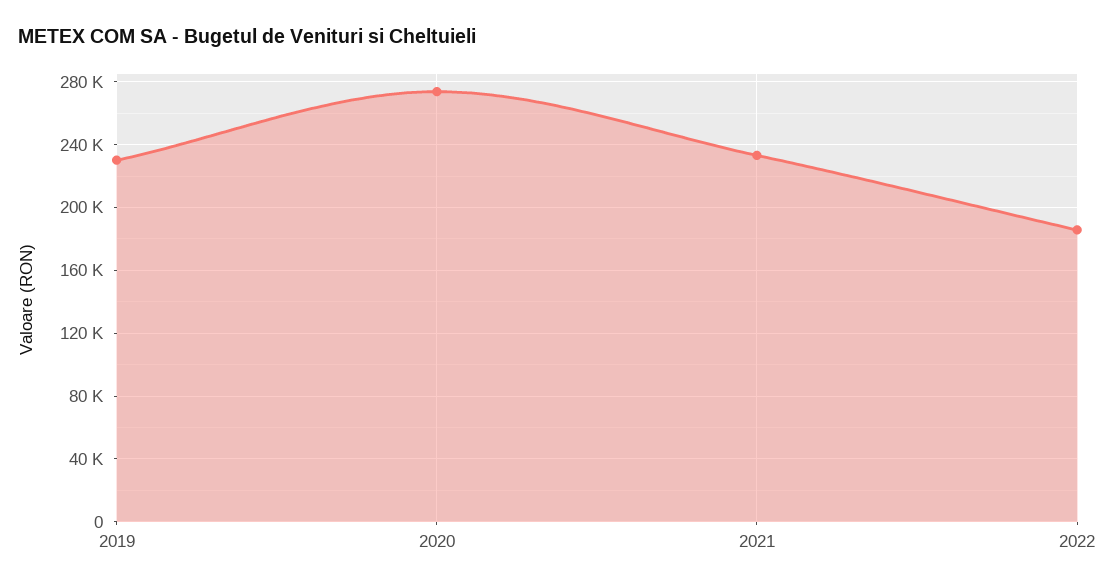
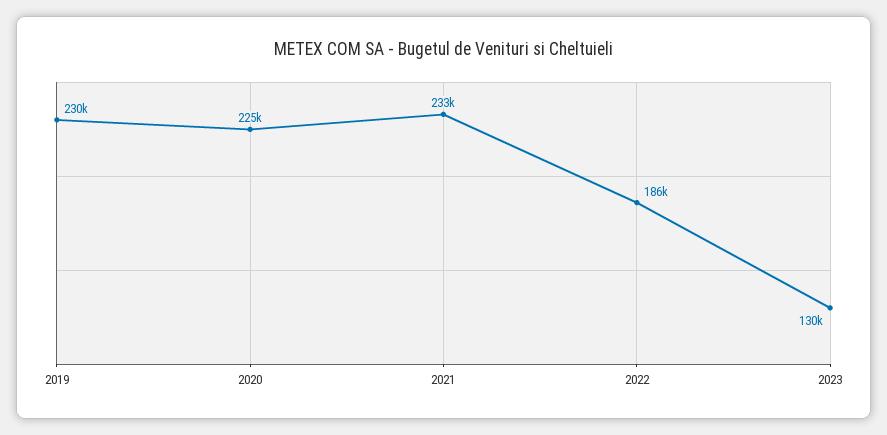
2020: 275000 -> 225000
2023: none -> 130000

